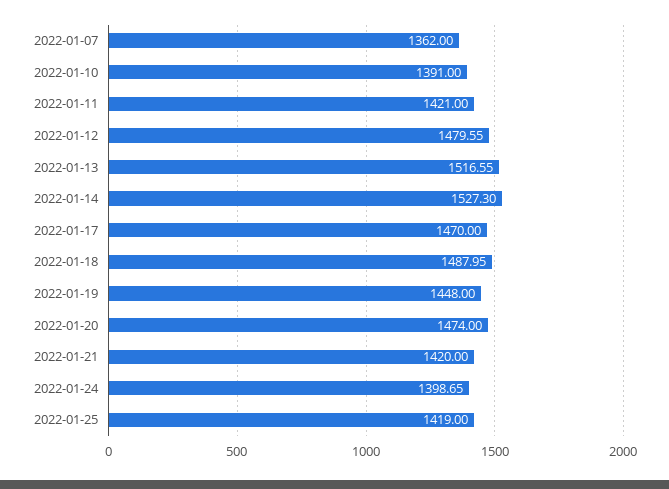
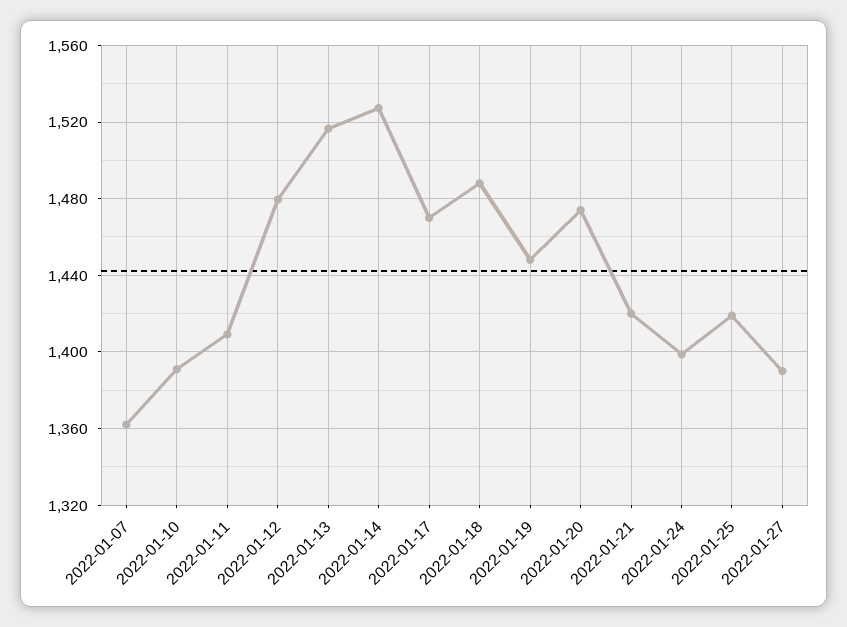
2022-01-11: 1421 -> 1410
2022-01-27: none -> 1390

